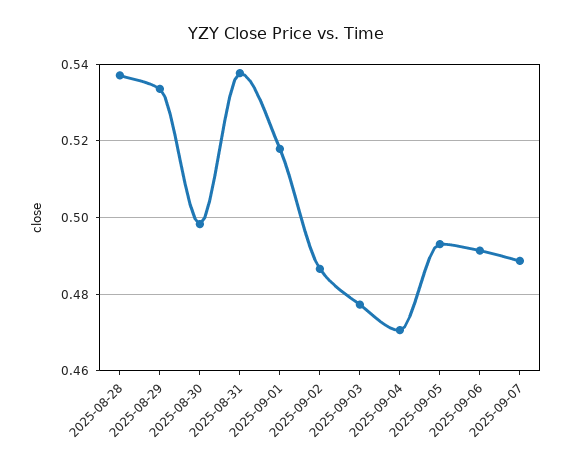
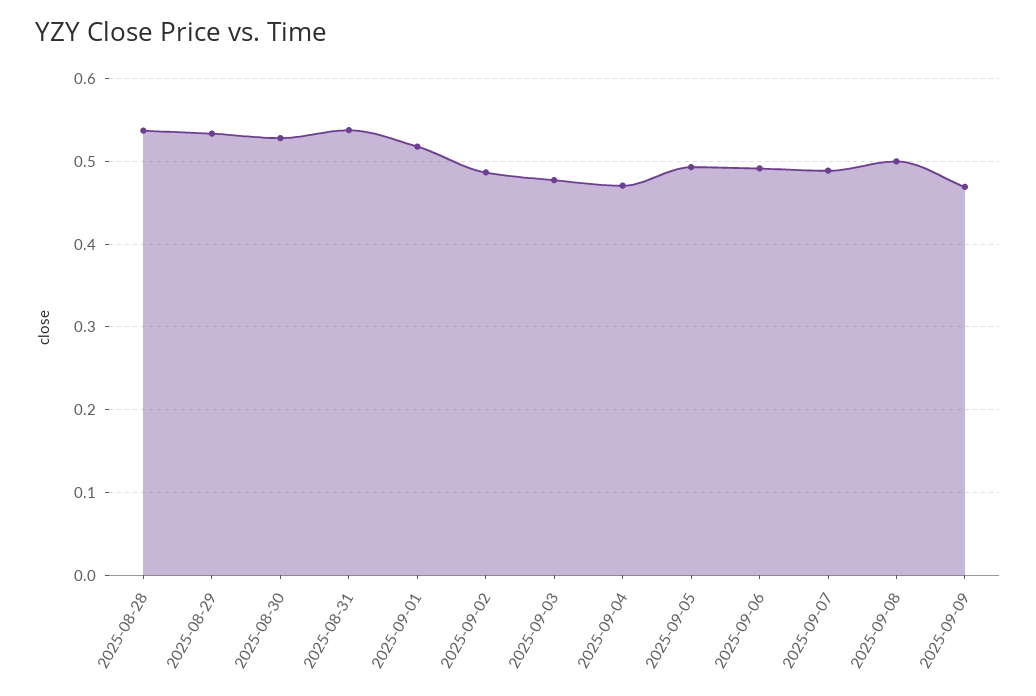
2025-08-30: 0.498 -> 0.53
2025-09-08: none -> 0.5
2025-09-09: none -> 0.47

